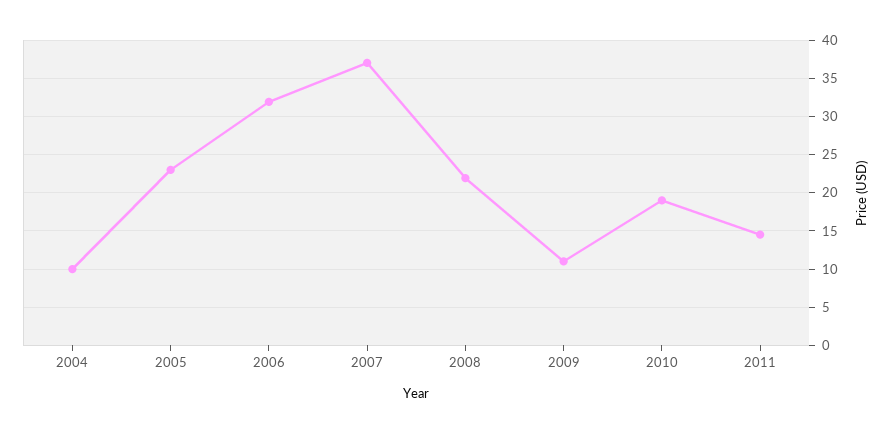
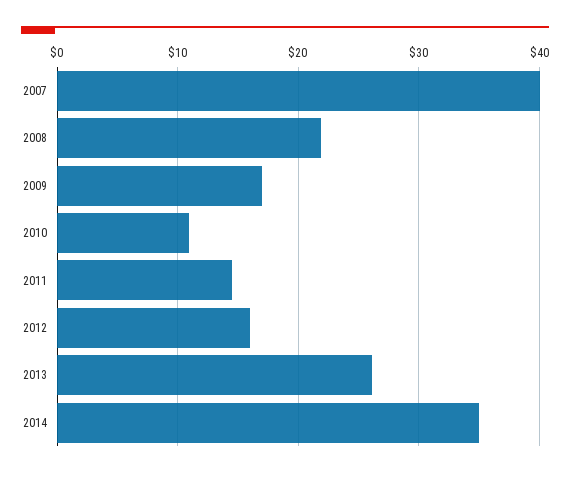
2004: 10 -> none
2005: 23 -> none
2006: 32 -> none
2007: 37 -> 40
2009: 11 -> 17
2010: 19 -> 11
2012: none -> 16
2013: none -> 26
2014: none -> 35

